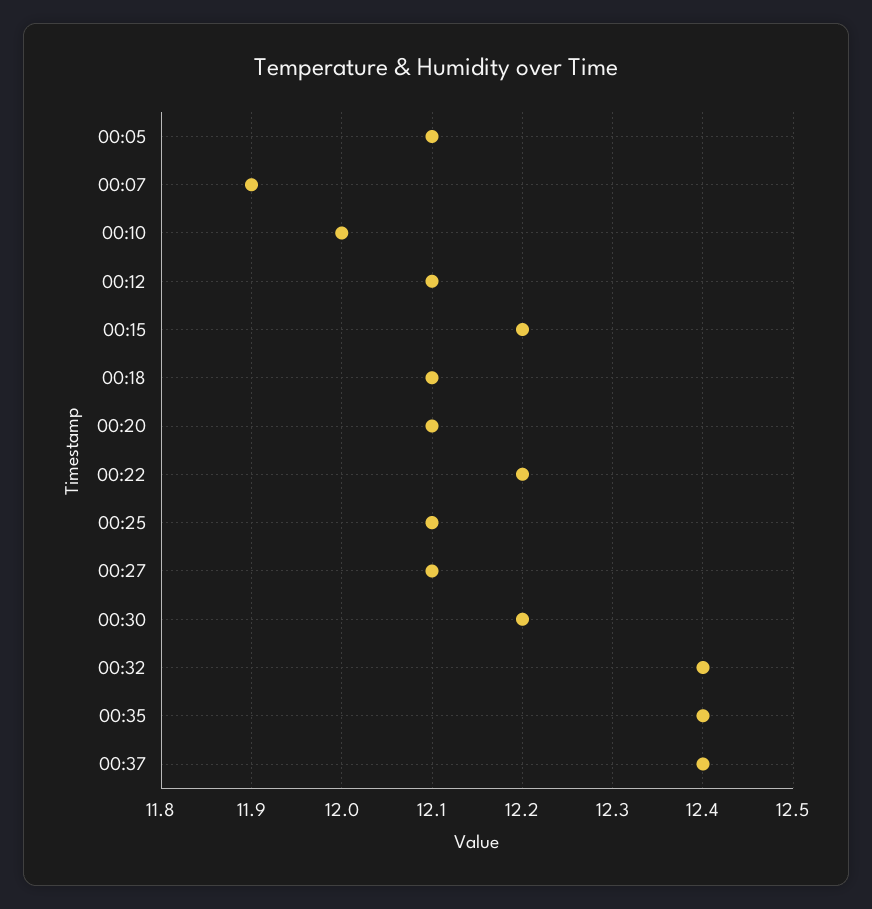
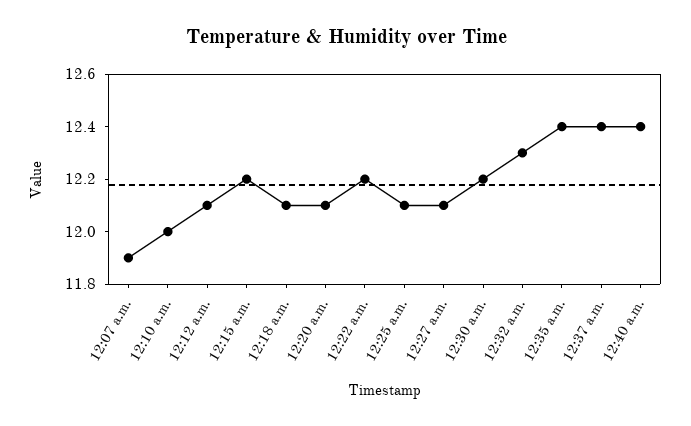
00:05: 12.1 -> none
00:32: 12.4 -> 12.3
12:40 a.m.: none -> 12.4

